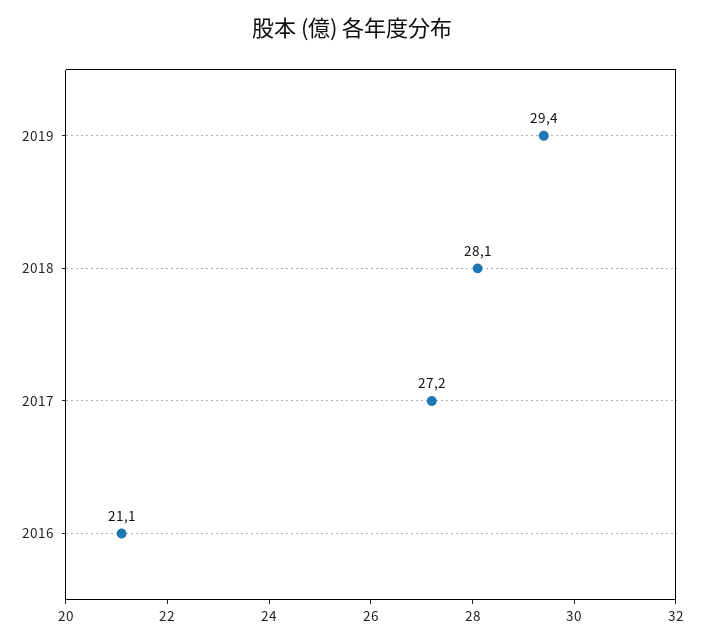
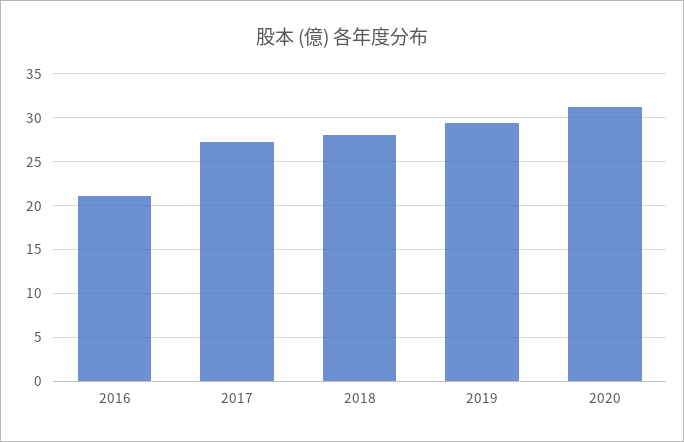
2020: none -> 31

